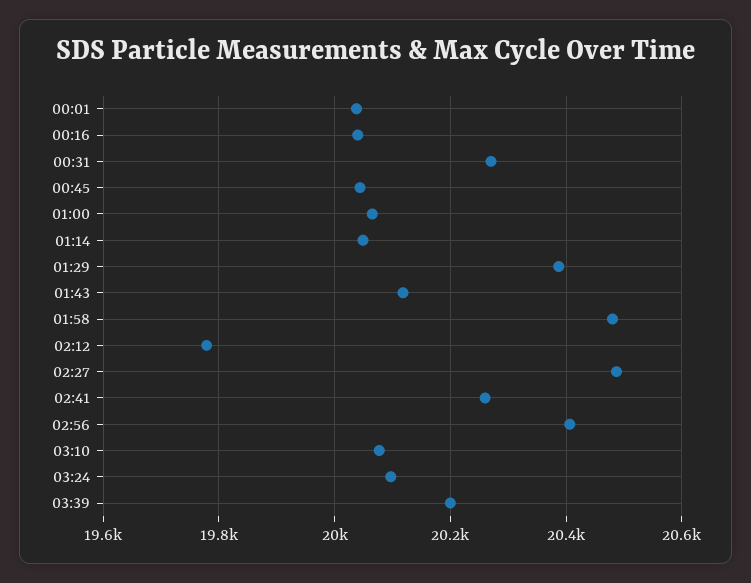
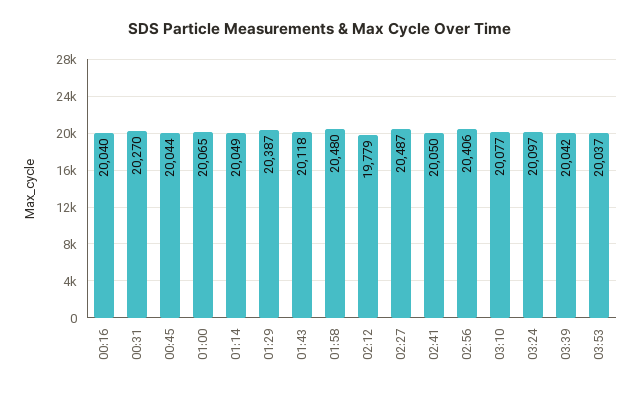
00:01: 20040 -> none
02:41: 20260 -> 20050
03:39: 20200 -> 20042
03:53: none -> 20037

